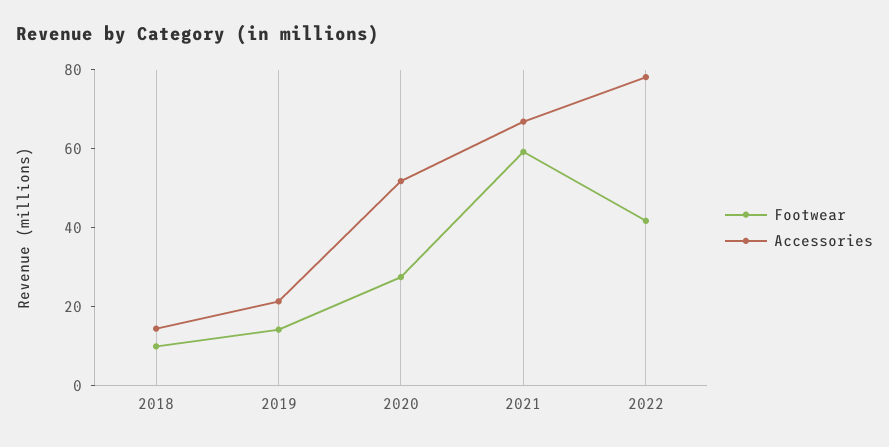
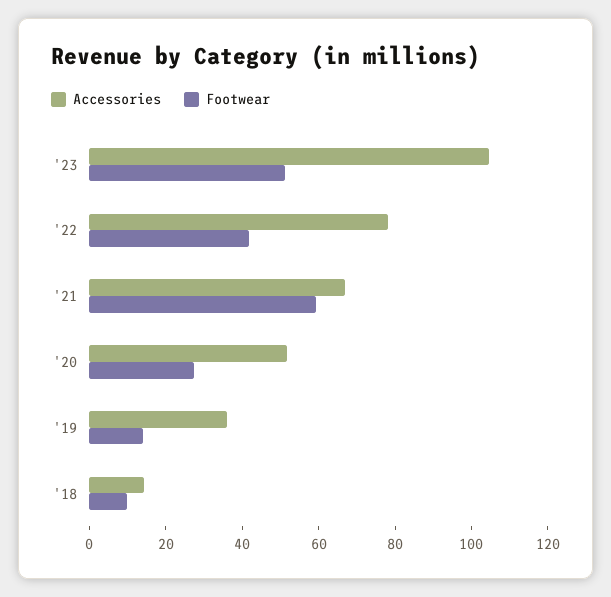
Accessories, 2019: 20 -> 35
Accessories, '23: none -> 105
Footwear, '23: none -> 50

